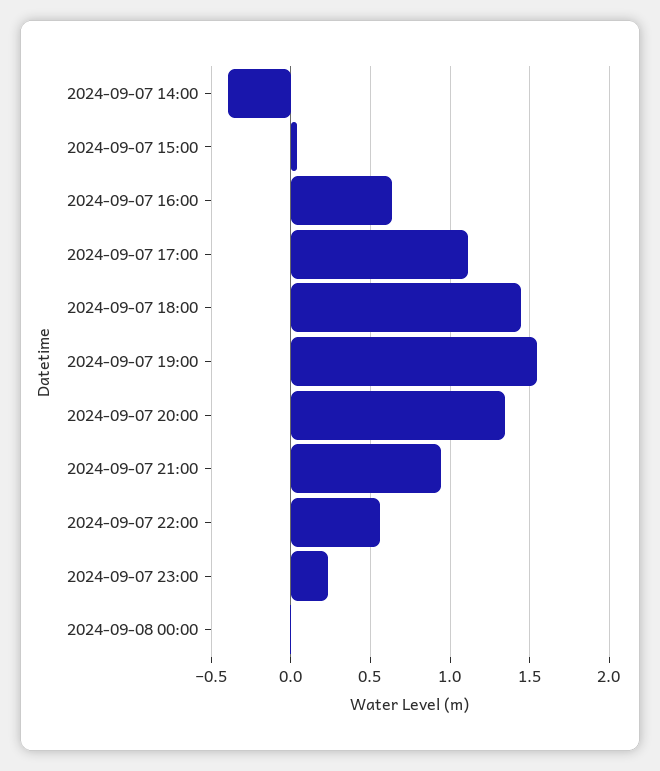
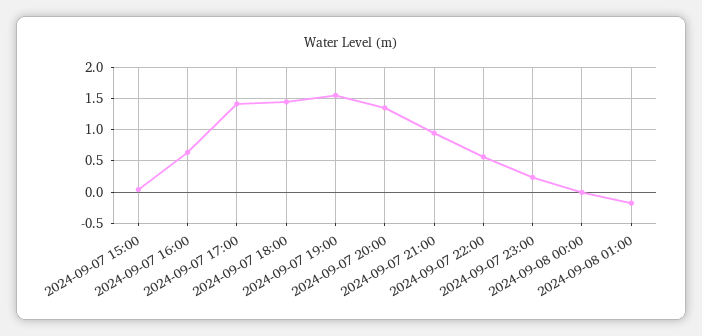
2024-09-07 14:00: -0.4 -> none
2024-09-07 17:00: 1.1 -> 1.4
2024-09-08 01:00: none -> -0.2

